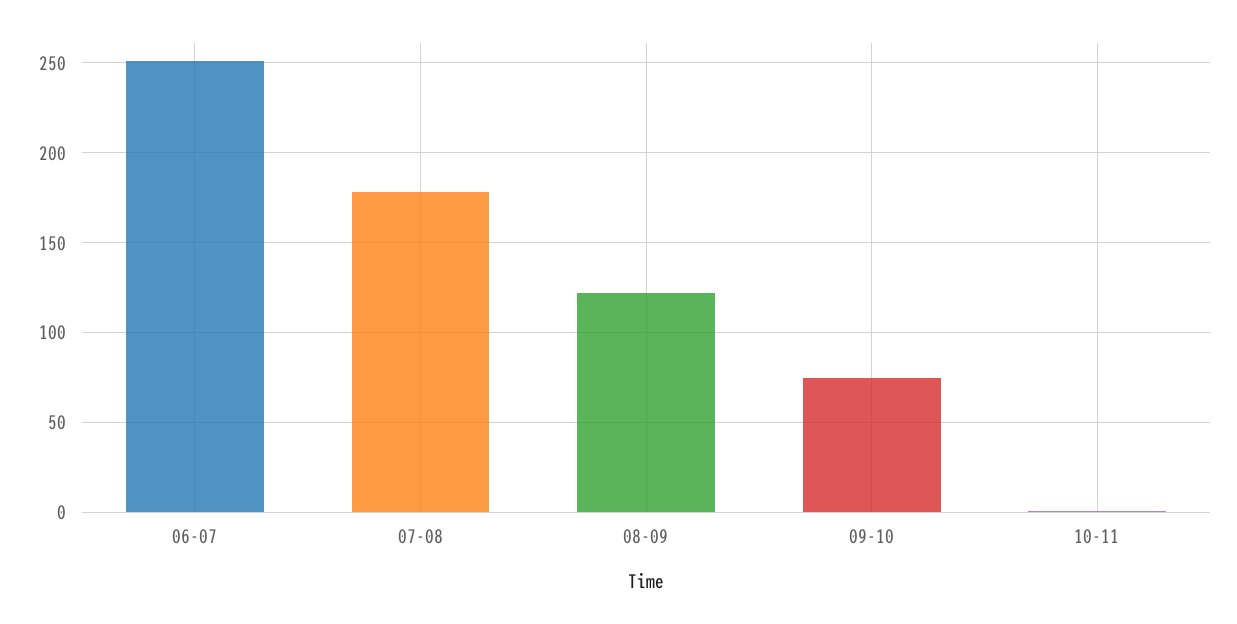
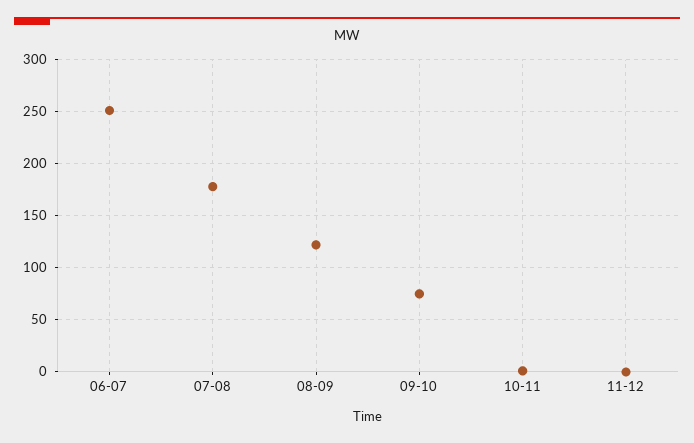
11-12: none -> 0

